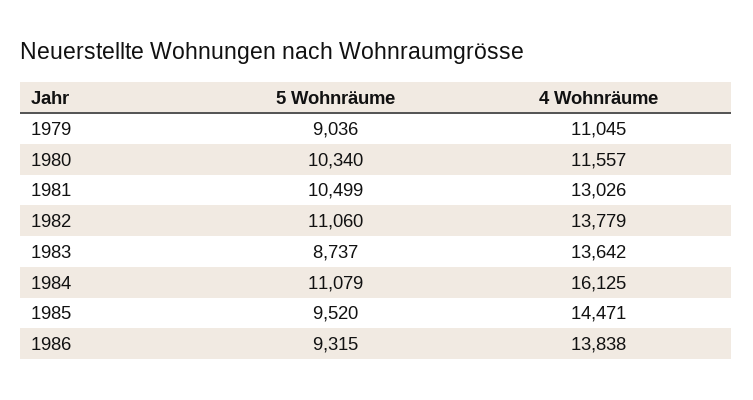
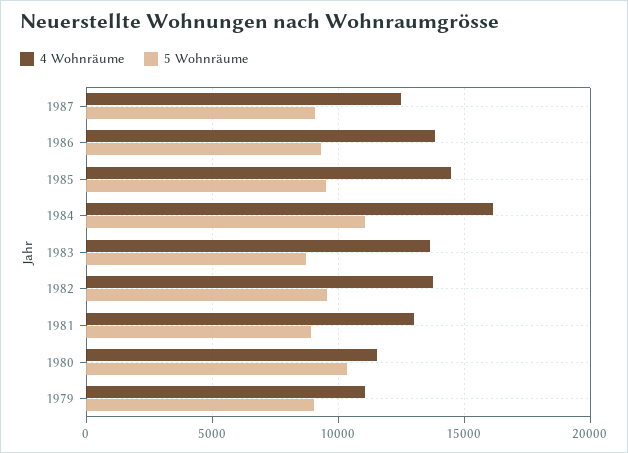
5 Wohnräume, 1981: 10499 -> 9000
5 Wohnräume, 1982: 11060 -> 9500
4 Wohnräume, 1987: none -> 12500
5 Wohnräume, 1987: none -> 9000

